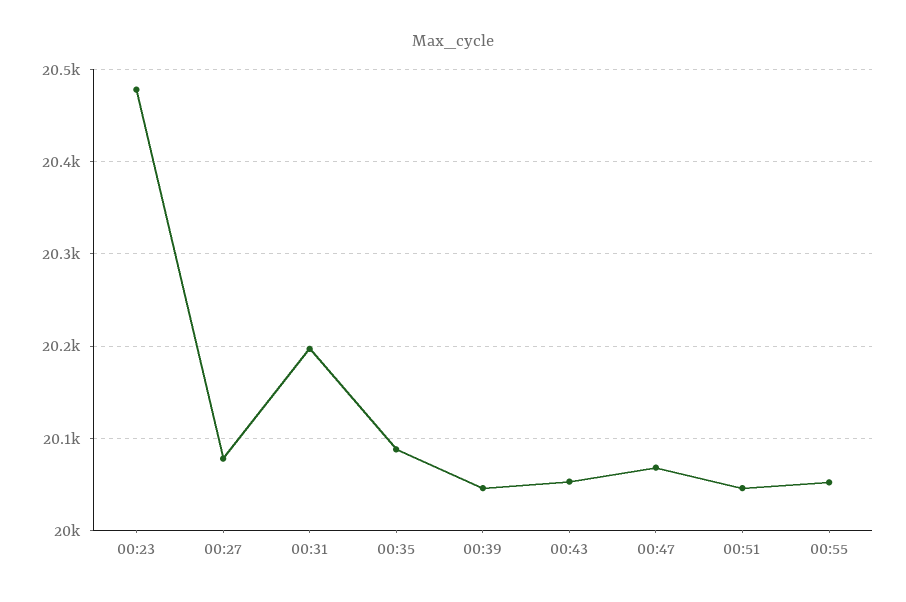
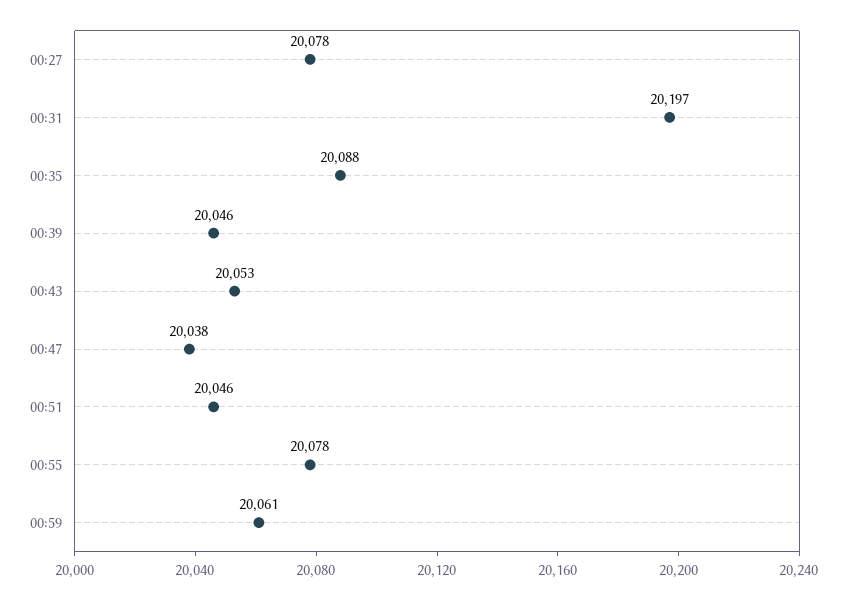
00:23: 20480 -> none
00:47: 20070 -> 20038
00:55: 20050 -> 20078
00:59: none -> 20061

